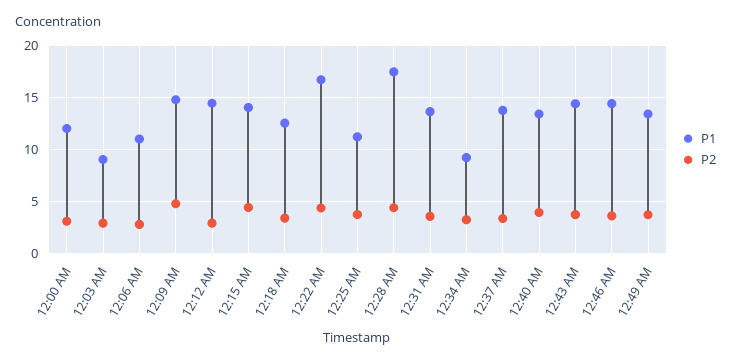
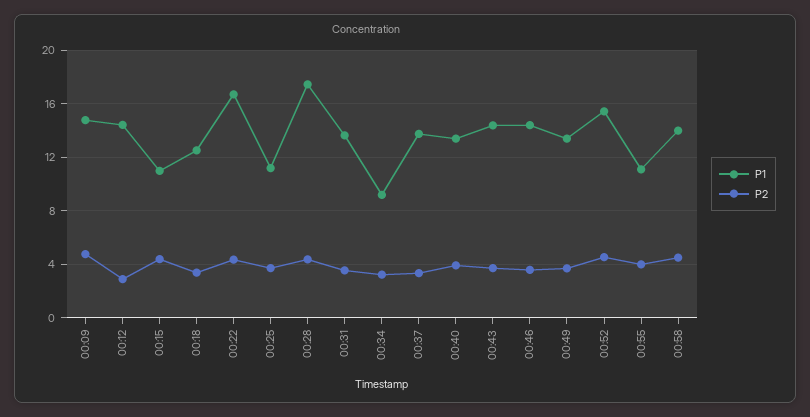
P1, 12:00 AM: 12 -> none
P2, 12:00 AM: 3 -> none
P1, 12:03 AM: 9 -> none
P2, 12:03 AM: 3 -> none
P1, 12:06 AM: 11 -> none
P2, 12:06 AM: 3 -> none
P1, 12:15 AM: 14 -> 11
P1, 00:52: none -> 15.5
P2, 00:52: none -> 4.5
P1, 00:55: none -> 11
P2, 00:55: none -> 4
P1, 00:58: none -> 14
P2, 00:58: none -> 4.5

